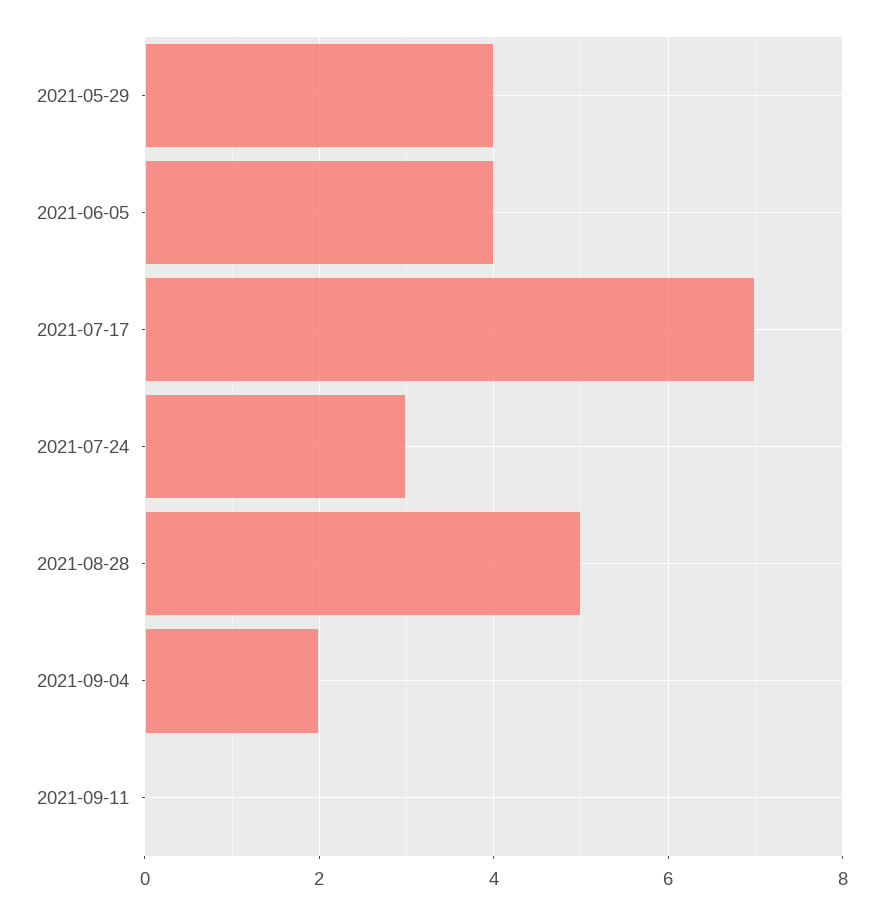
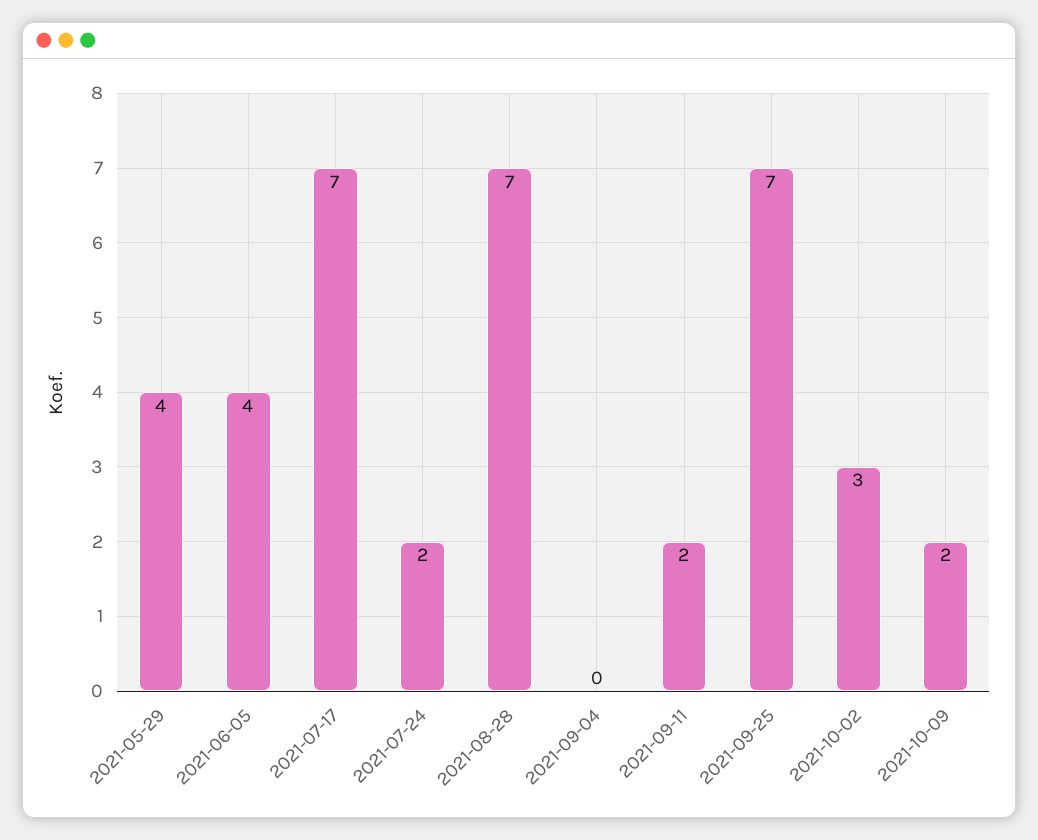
2021-07-24: 3 -> 2
2021-08-28: 5 -> 7
2021-09-04: 2 -> 0
2021-09-11: 0 -> 2
2021-09-25: none -> 7
2021-10-02: none -> 3
2021-10-09: none -> 2

